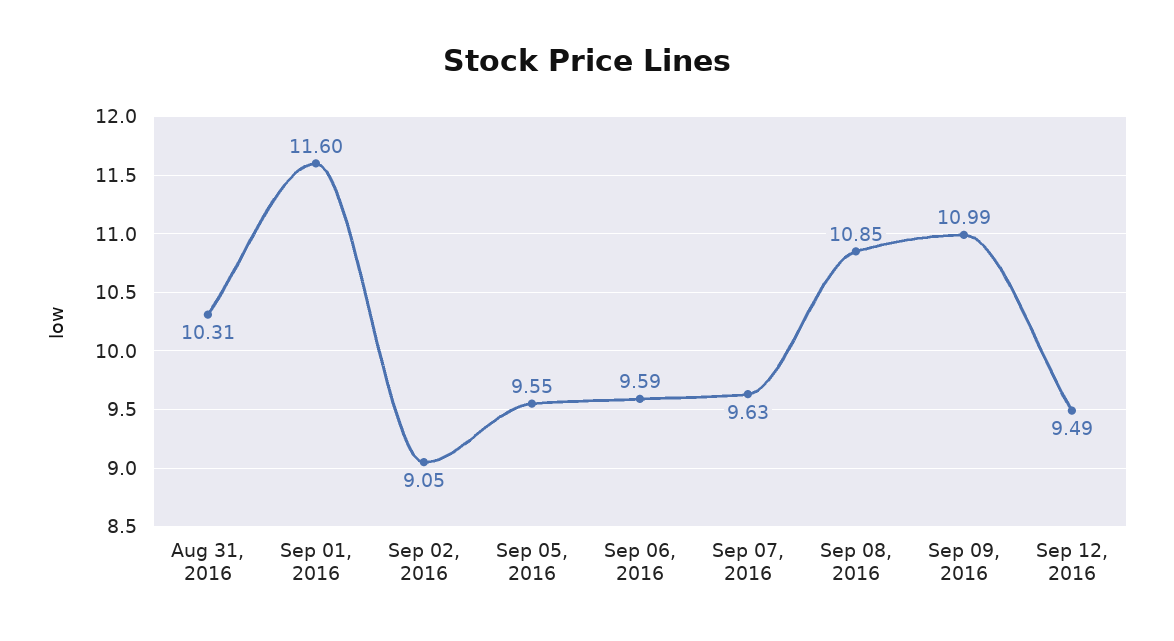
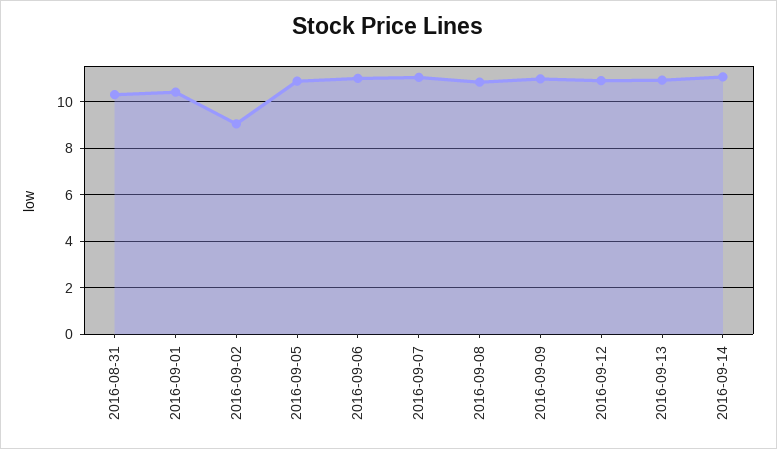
Sep 01, 2016: 11.6 -> 10.5
Sep 05, 2016: 9.55 -> 11
Sep 06, 2016: 9.59 -> 11
Sep 07, 2016: 9.63 -> 11
Sep 12, 2016: 9.49 -> 11
2016-09-13: none -> 11
2016-09-14: none -> 11

